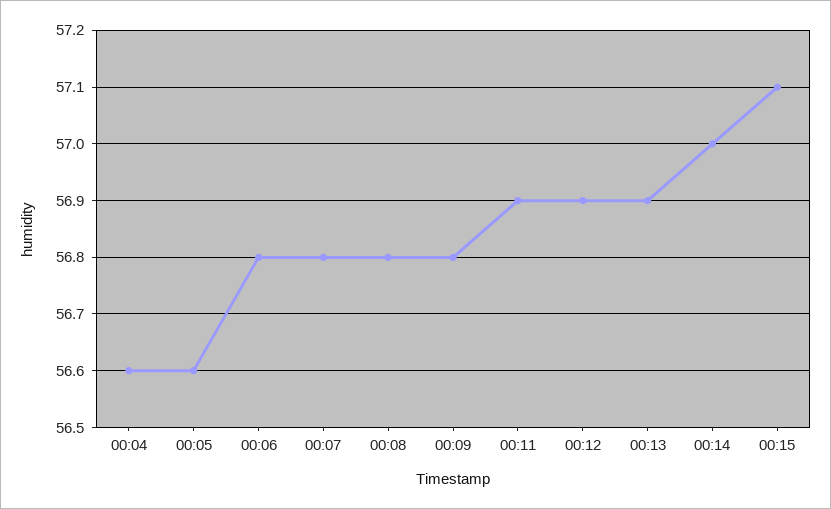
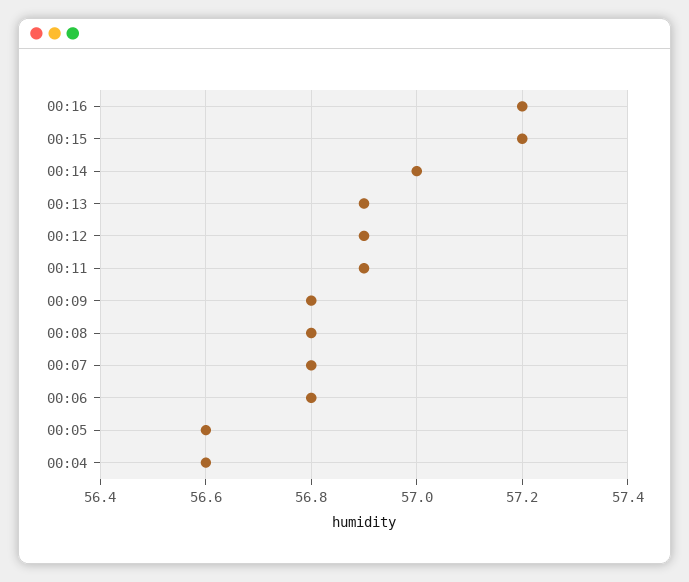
00:15: 57.1 -> 57.2
00:16: none -> 57.2

